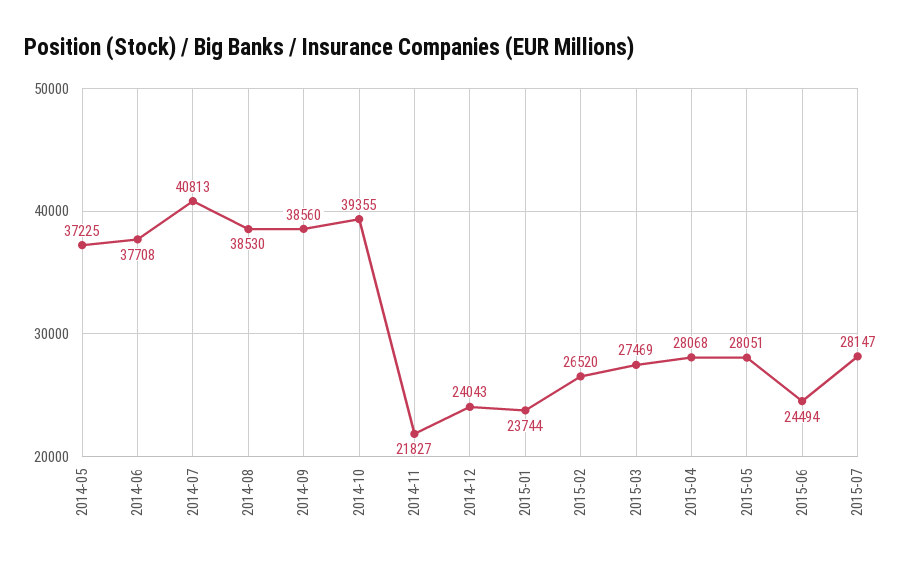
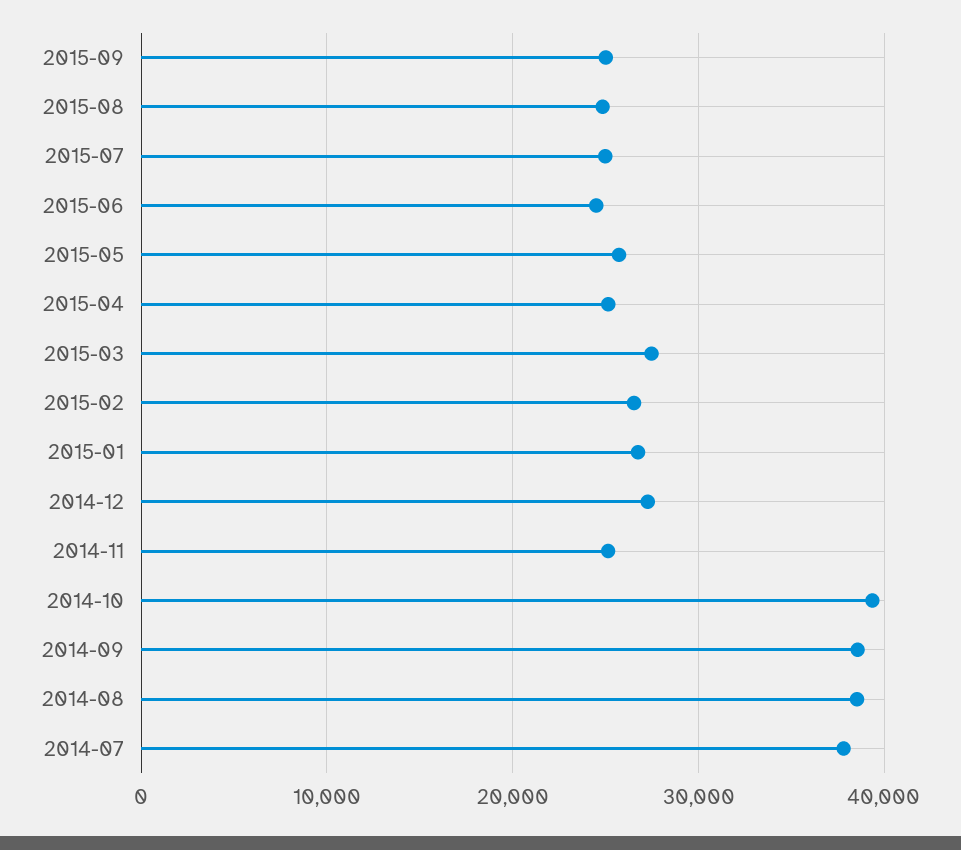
2014-05: 37225 -> none
2014-06: 37708 -> none
2014-07: 40813 -> 38000
2014-11: 21827 -> 25000
2014-12: 24043 -> 27000
2015-01: 23744 -> 27000
2015-04: 28068 -> 25000
2015-05: 28051 -> 26000
2015-07: 28147 -> 25000
2015-09: none -> 25000
2015-08: none -> 25000

